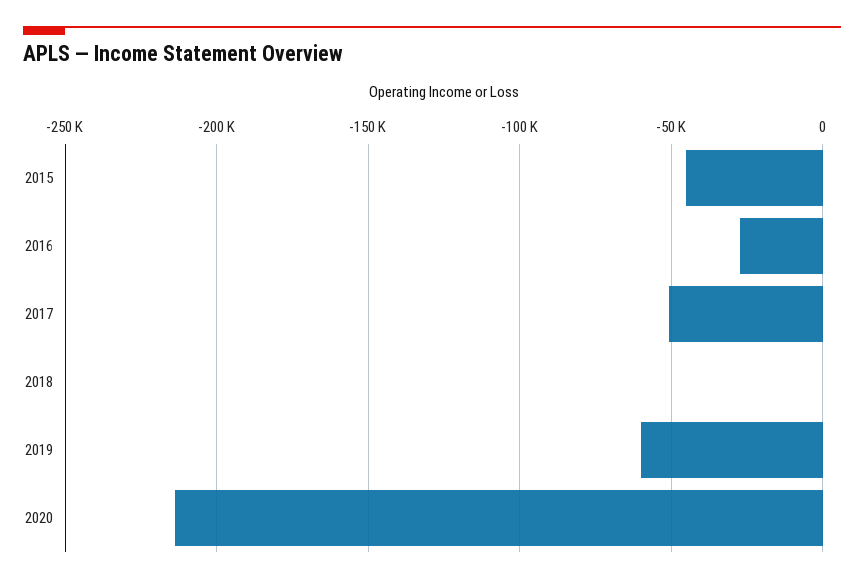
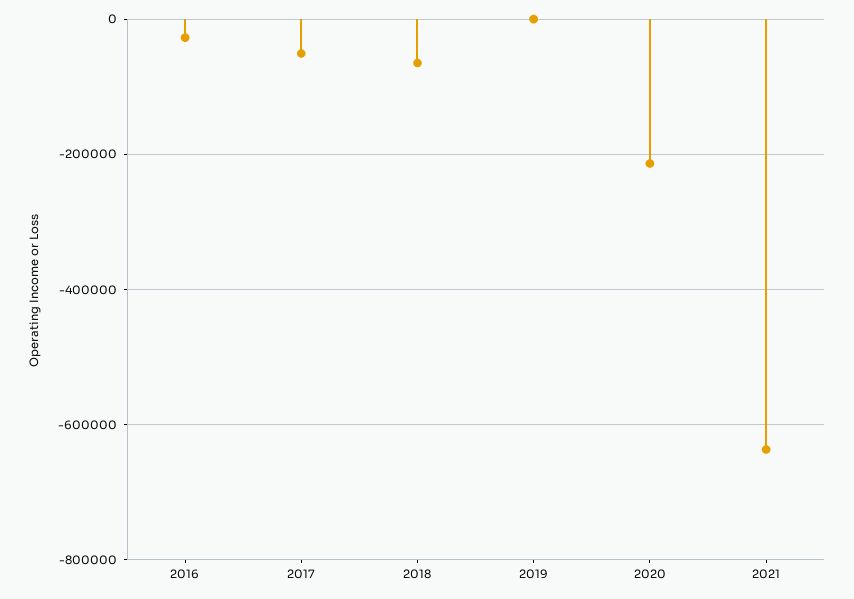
2015: -45000 -> none
2018: 0 -> -60000
2019: -60000 -> 0
2021: none -> -640000

